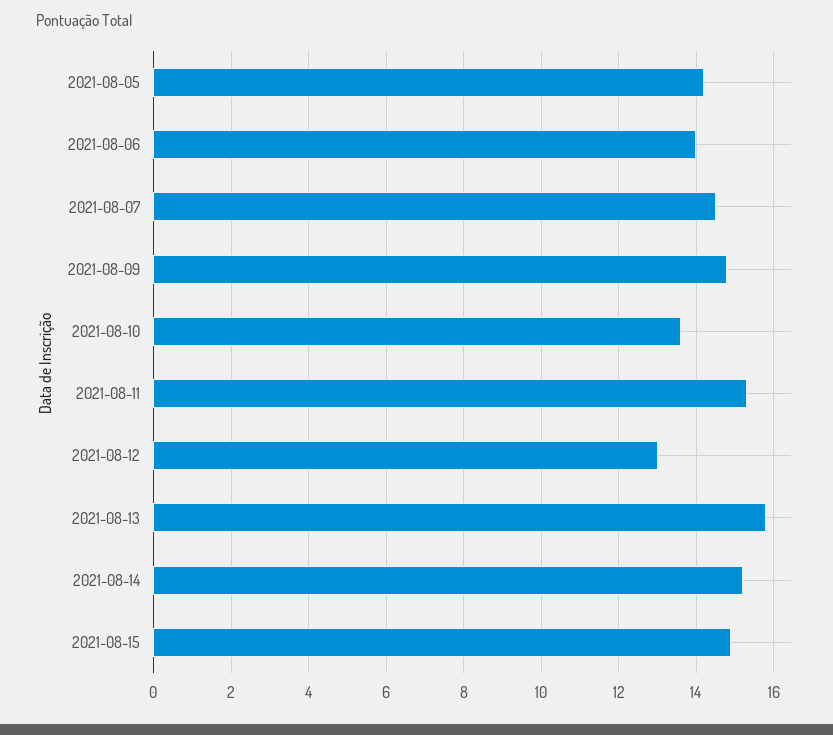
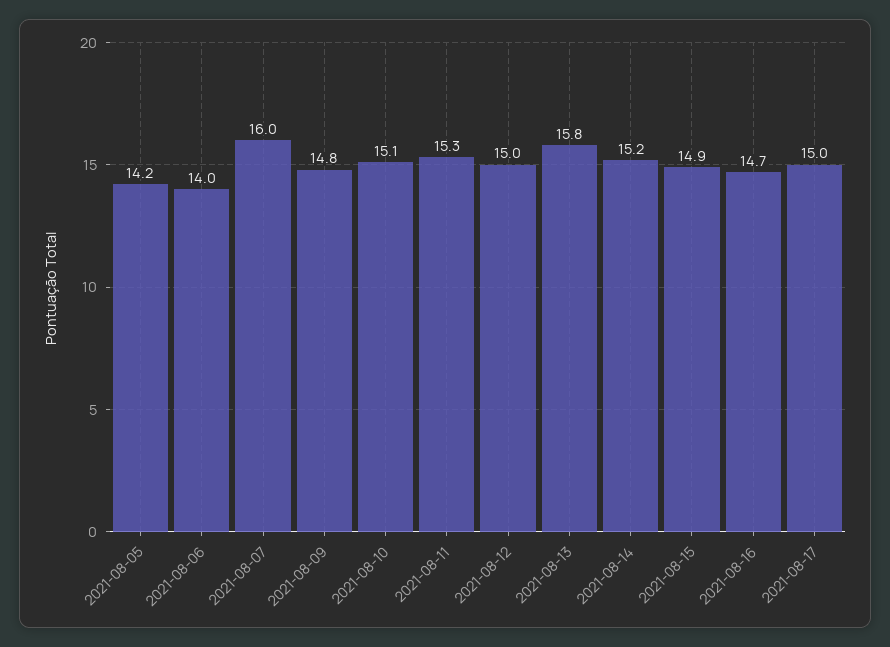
2021-08-07: 14.5 -> 16
2021-08-10: 13.5 -> 15.1
2021-08-12: 13 -> 15
2021-08-16: none -> 14.7
2021-08-17: none -> 15

